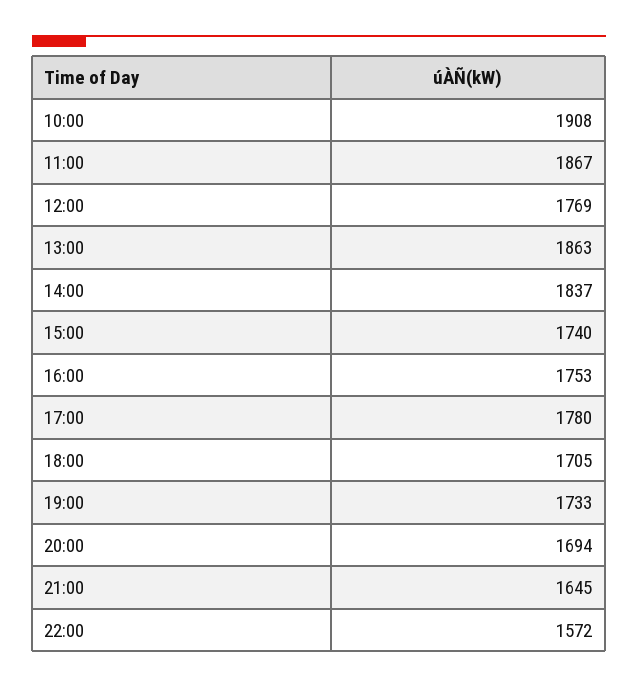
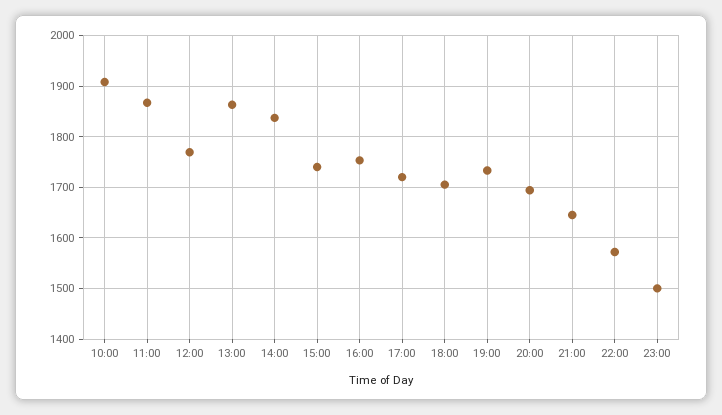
17:00: 1780 -> 1720
23:00: none -> 1500

